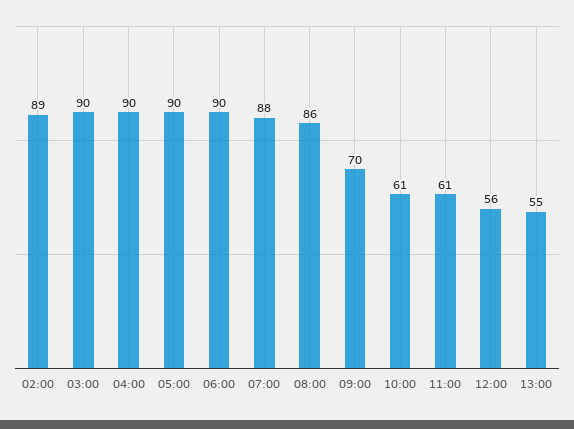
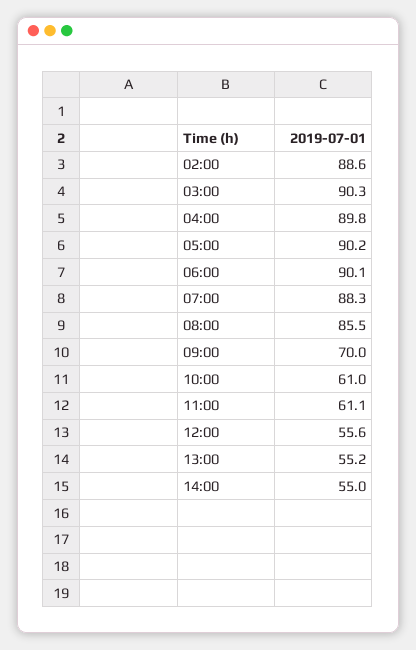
14:00: none -> 55

